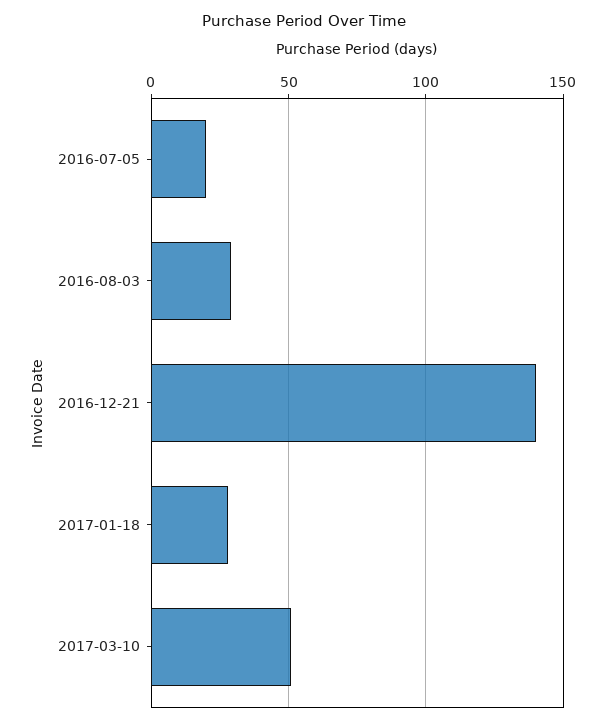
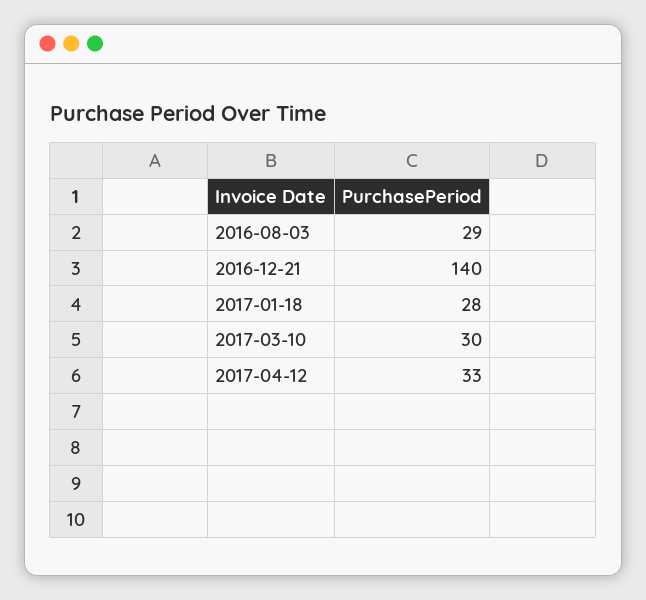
2016-07-05: 20 -> none
2017-03-10: 50 -> 30
2017-04-12: none -> 33

